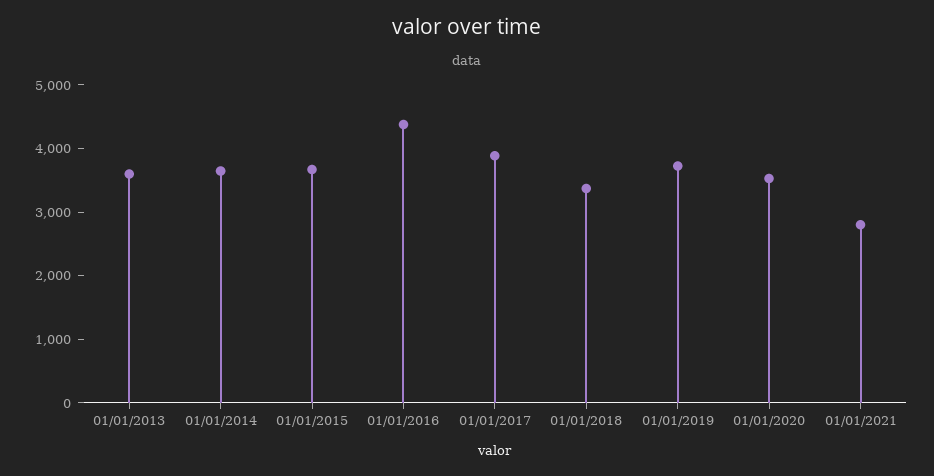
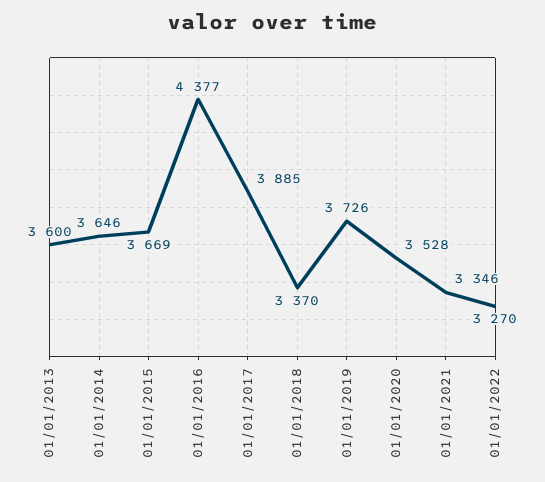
01/01/2021: 2800 -> 3346
01/01/2022: none -> 3270

